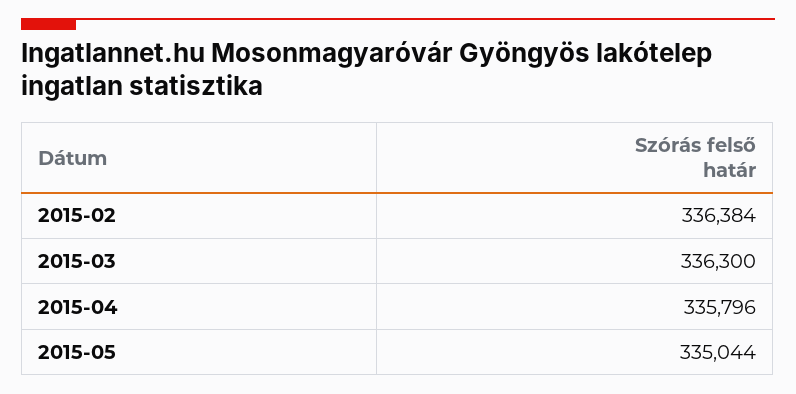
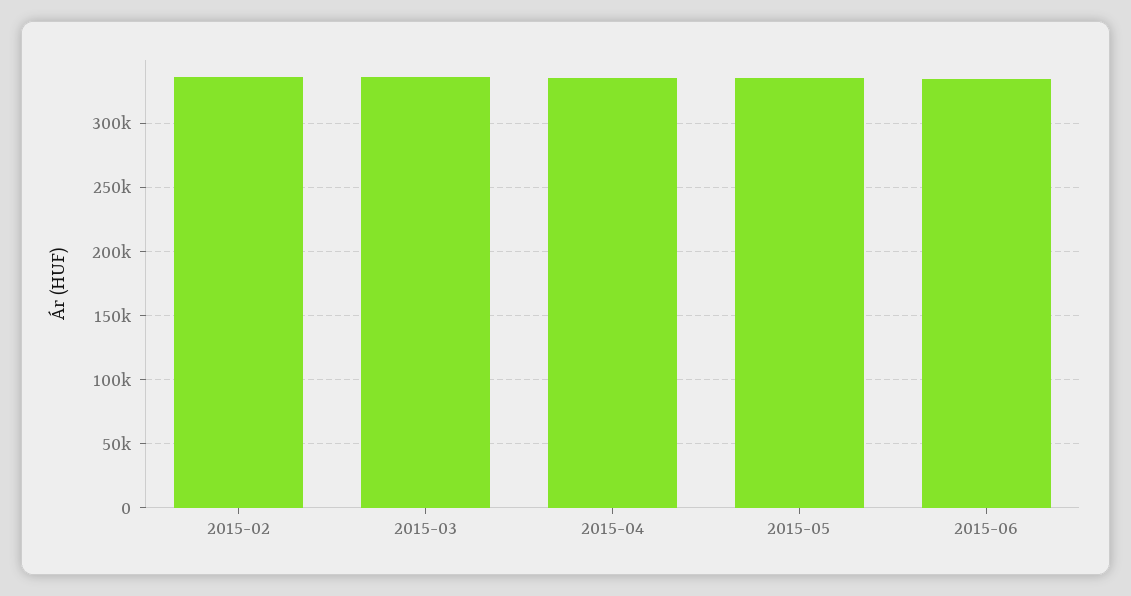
2015-06: none -> 335000

